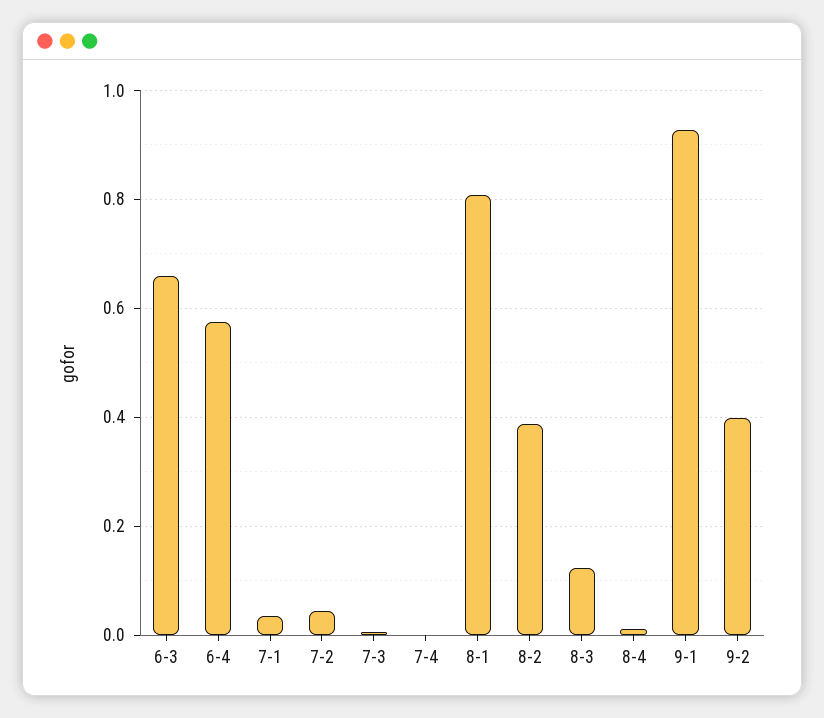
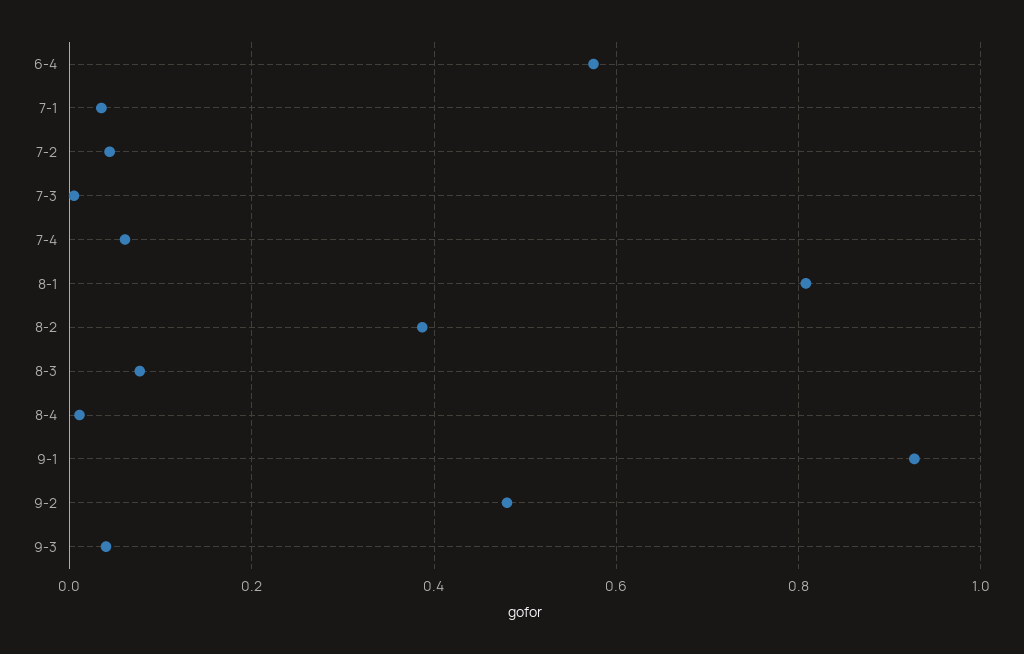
6-3: 0.66 -> none
7-4: 0 -> 0.06
8-3: 0.12 -> 0.08
9-2: 0.4 -> 0.48
9-3: none -> 0.04

